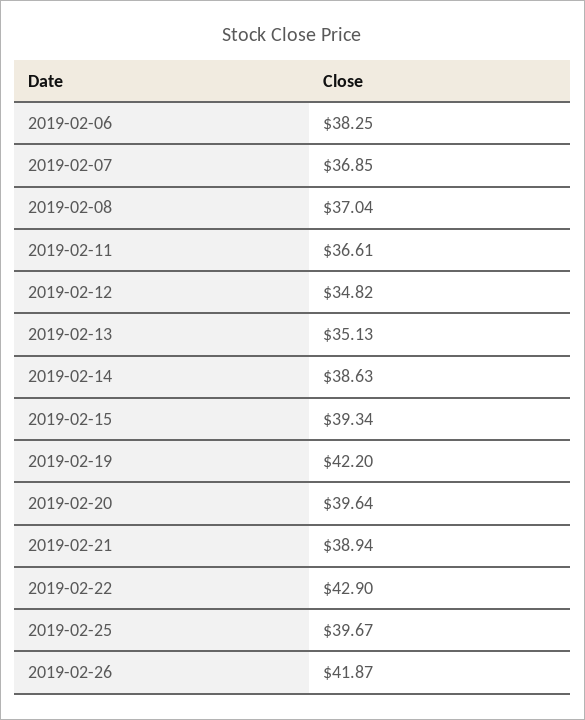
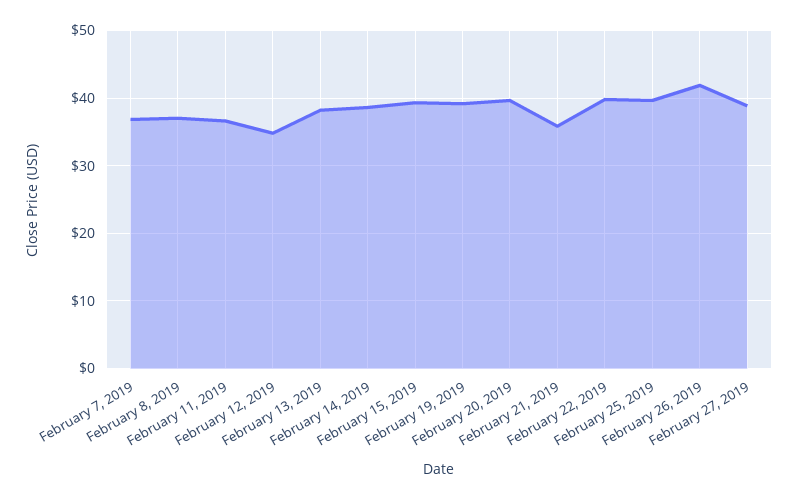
2019-02-06: 38.25 -> none
2019-02-13: 35.13 -> 38
2019-02-19: 42.2 -> 39
2019-02-21: 38.94 -> 36
2019-02-22: 42.9 -> 40
February 27, 2019: none -> 39

